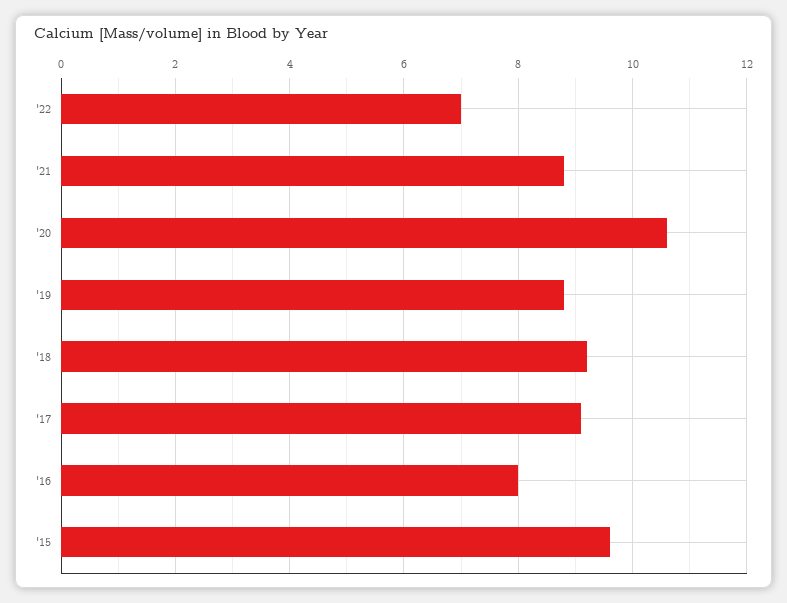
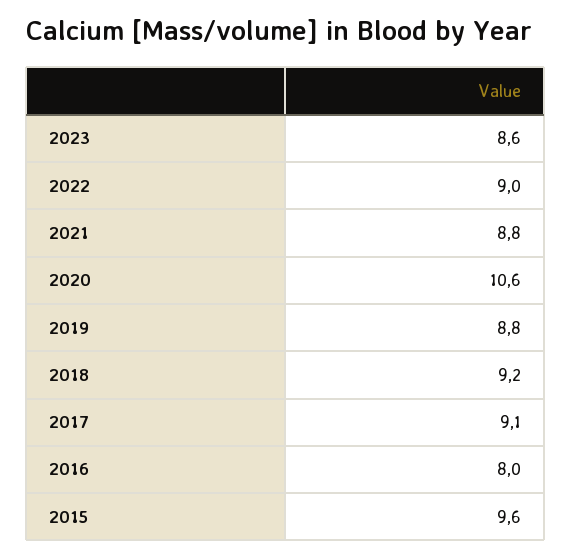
'22: 7 -> 9
2023: none -> 8.6

